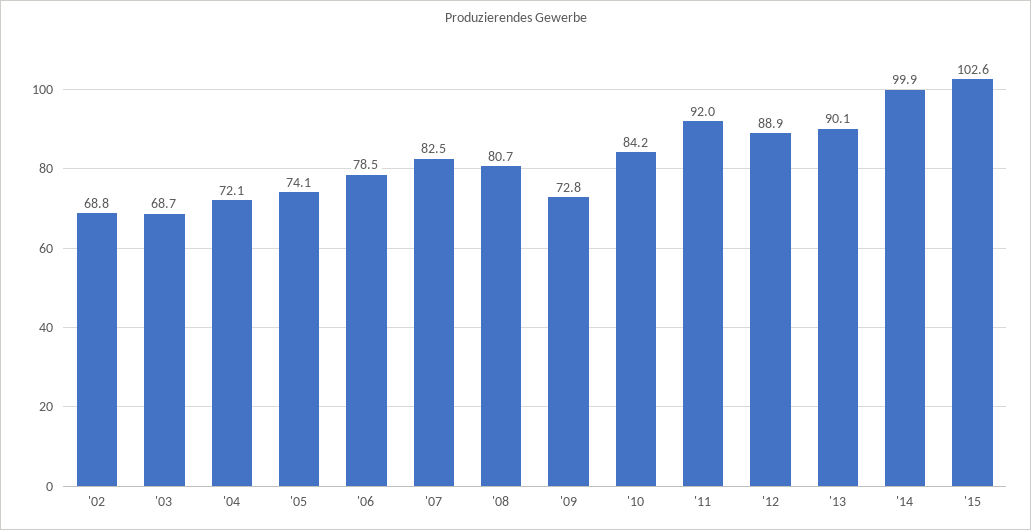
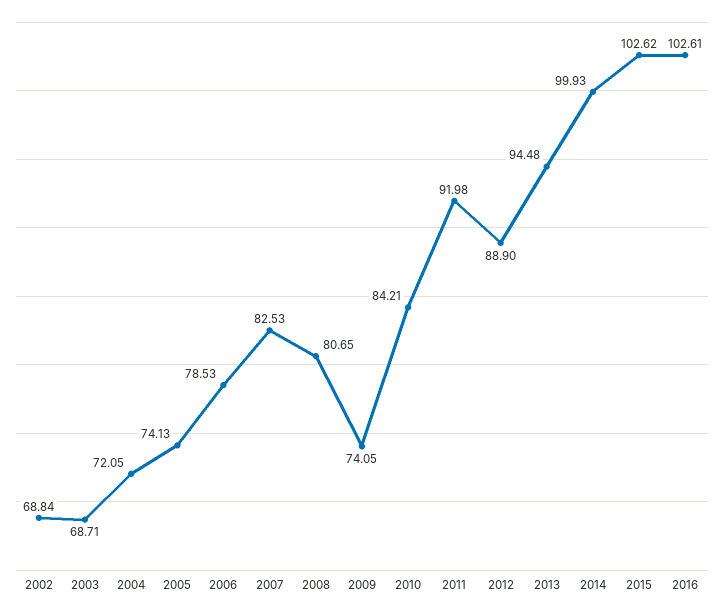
'09: 72.8 -> 74.05
'13: 90.1 -> 94.48
2016: none -> 102.61

